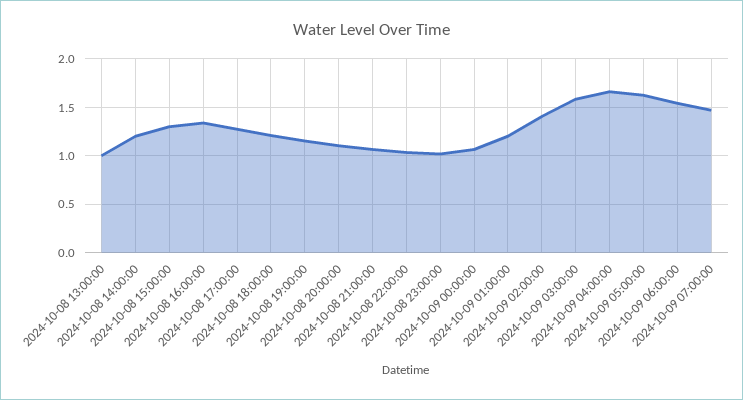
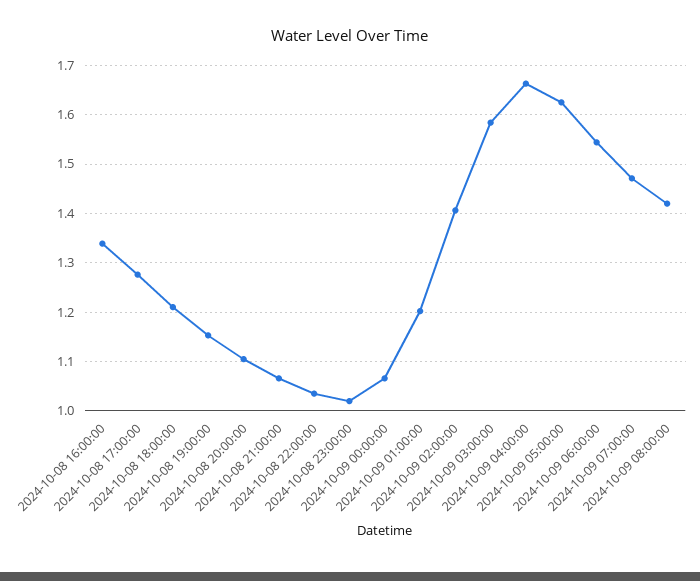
2024-10-08 13:00:00: 1 -> none
2024-10-08 14:00:00: 1.2 -> none
2024-10-08 15:00:00: 1.3 -> none
2024-10-09 08:00:00: none -> 1.42

